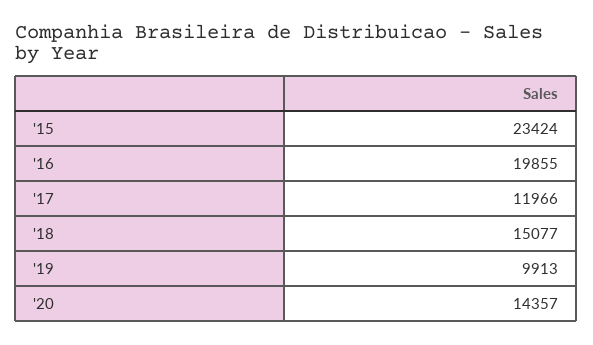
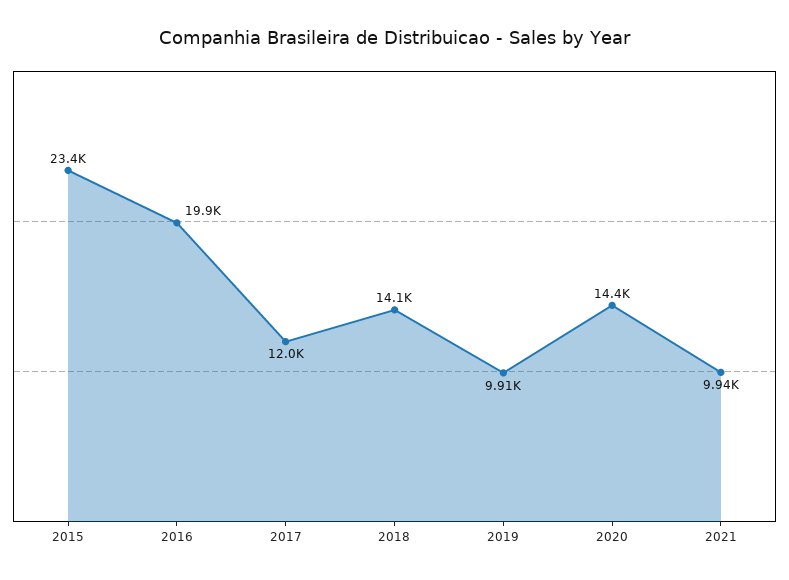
'18: 15077 -> 14100
2021: none -> 9940

